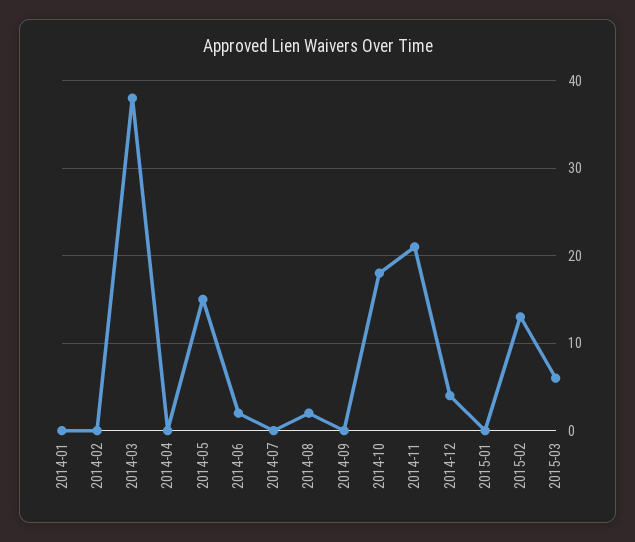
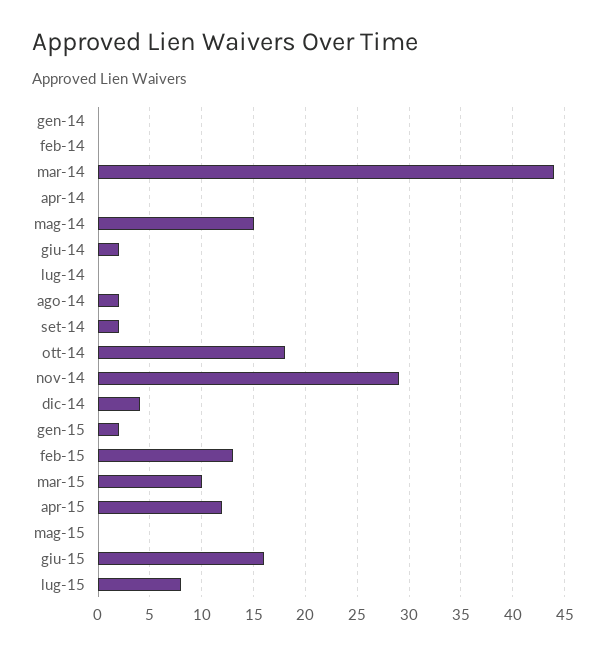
2014-03: 38 -> 44
2014-09: 0 -> 2
2014-11: 21 -> 29
2015-01: 0 -> 2
2015-03: 6 -> 10
apr-15: none -> 12
mag-15: none -> 0
giu-15: none -> 16
lug-15: none -> 8

